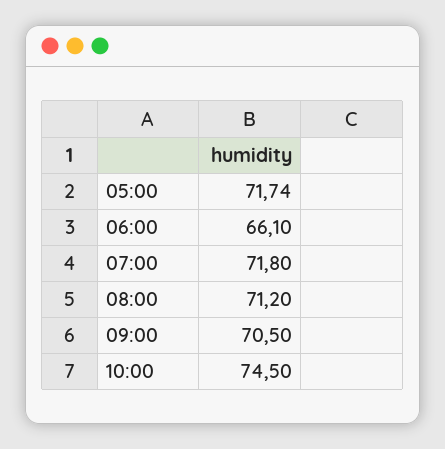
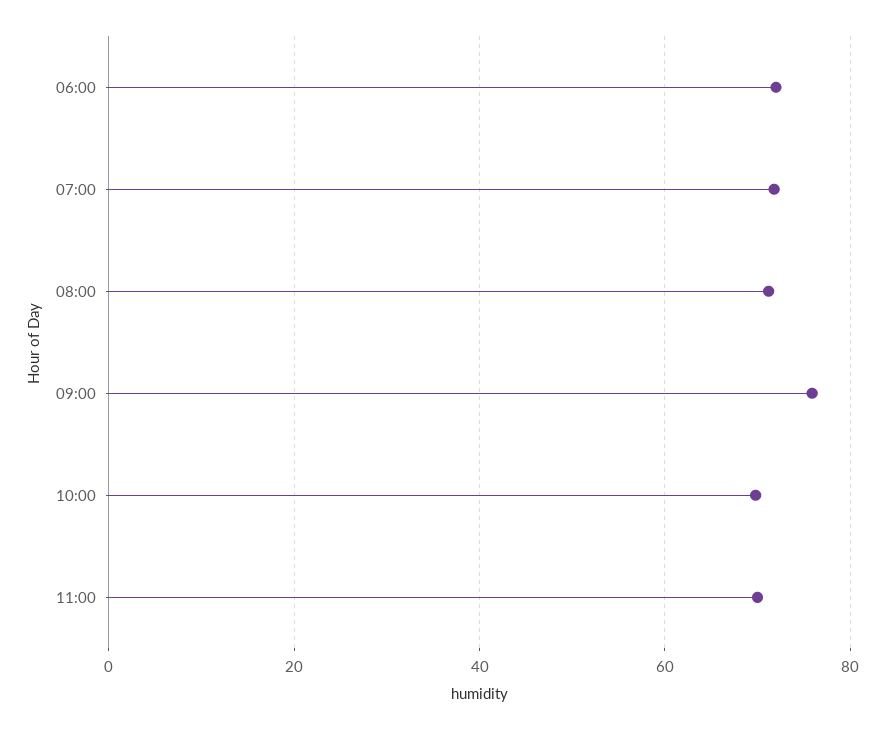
05:00: 71.74 -> none
06:00: 66.1 -> 72
09:00: 70.5 -> 76
10:00: 74.5 -> 70
11:00: none -> 70

